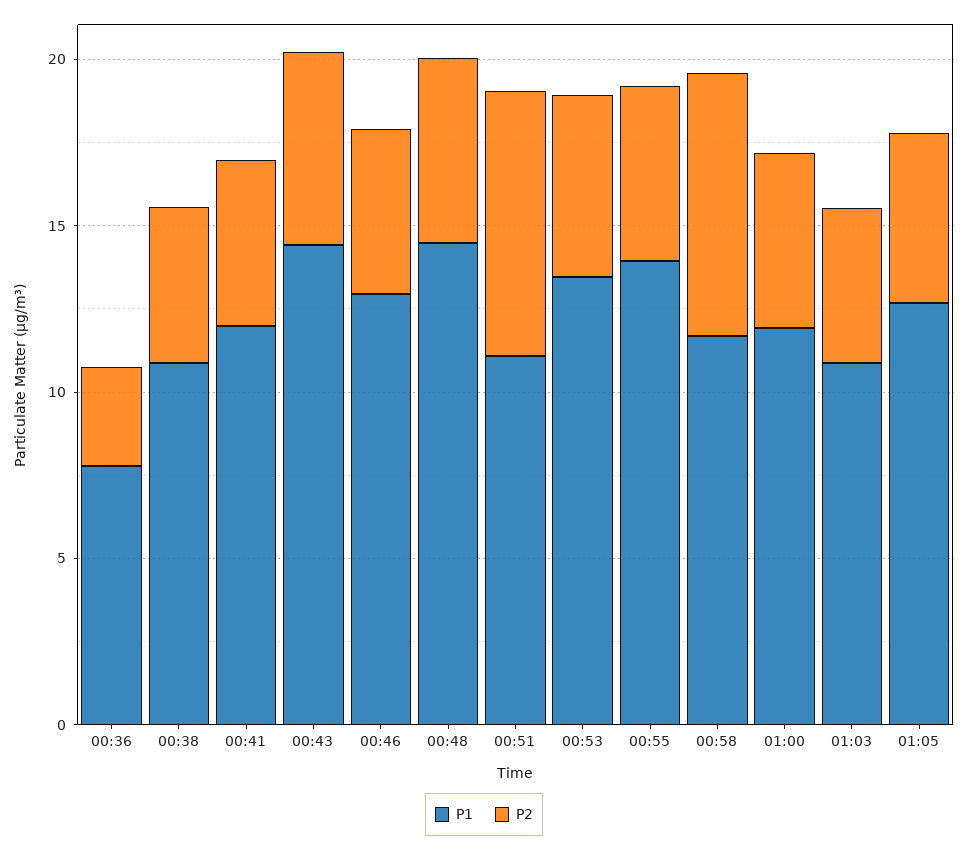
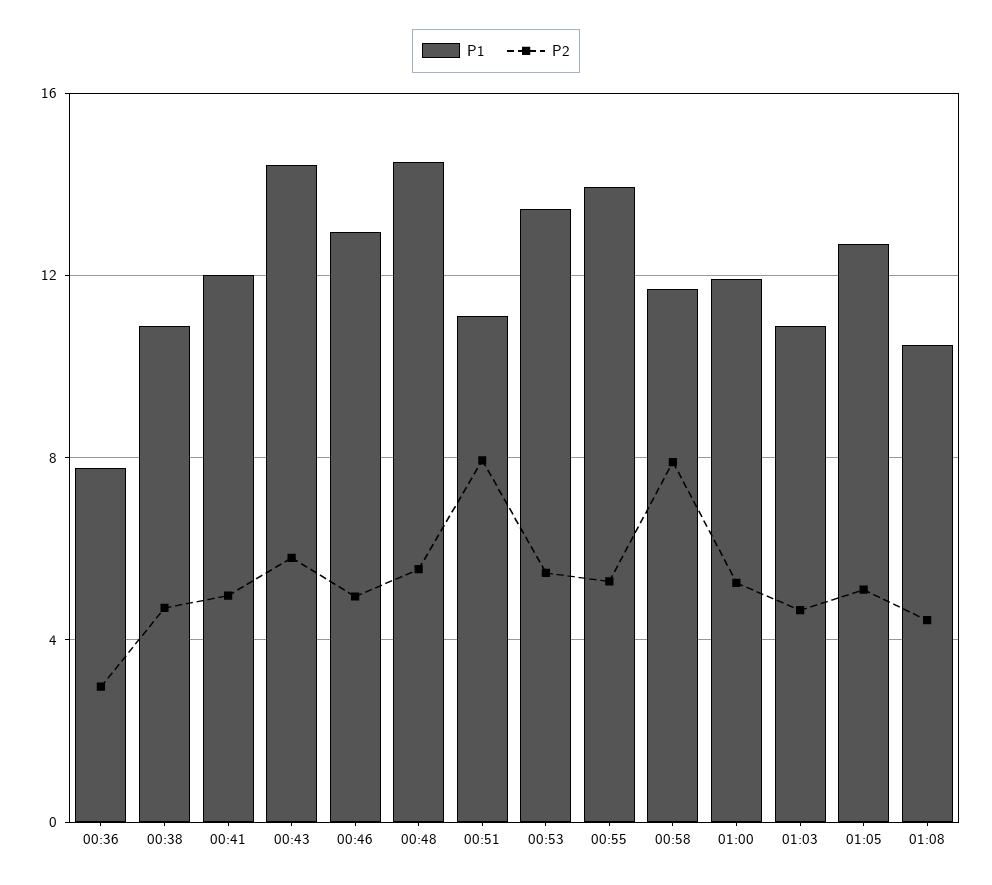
P1, 01:08: none -> 10.5
P2, 01:08: none -> 4.5

